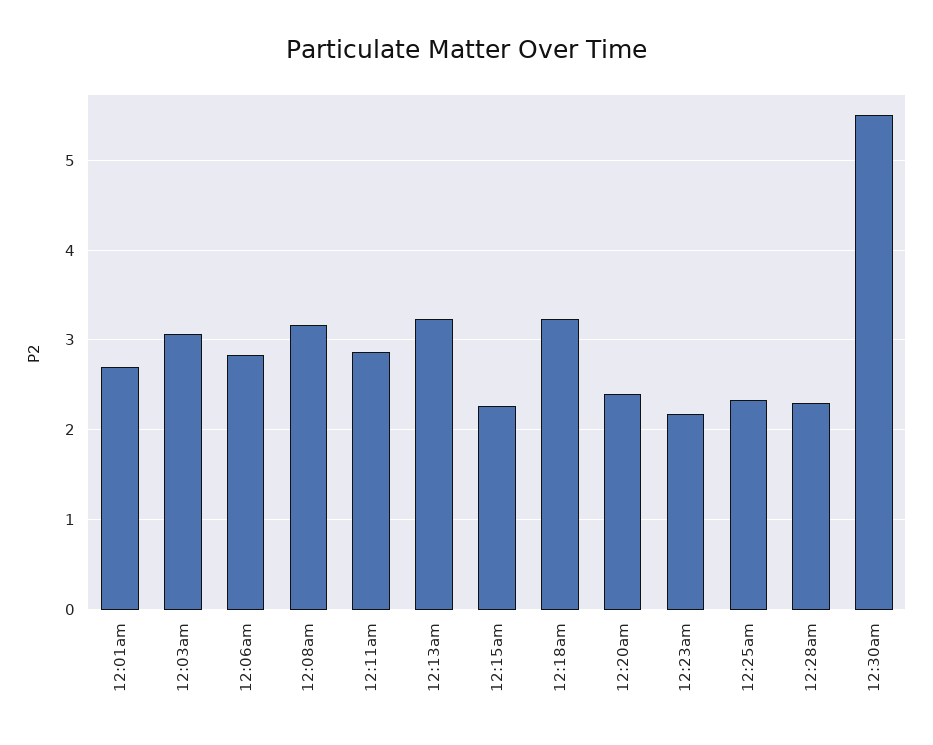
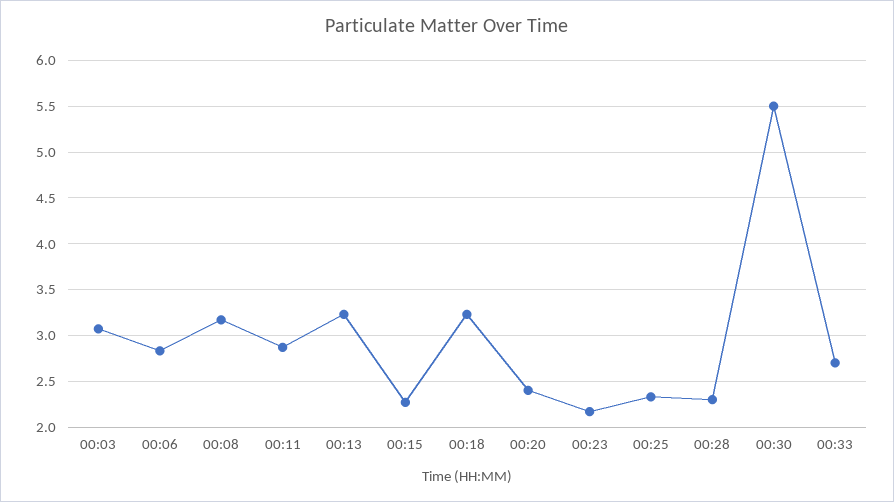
12:01am: 2.7 -> none
00:33: none -> 2.7

